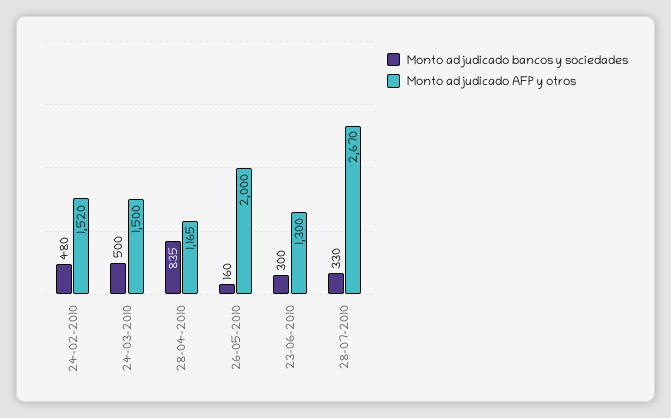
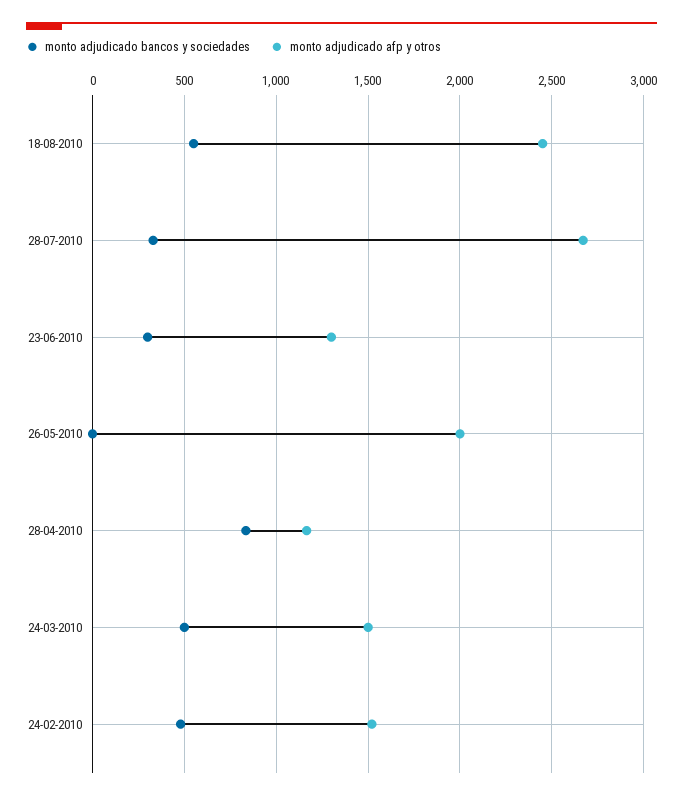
Monto adjudicado bancos y sociedades, 26-05-2010: 160 -> 0
Monto adjudicado bancos y sociedades, 18-08-2010: none -> 550
Monto adjudicado AFP y otros, 18-08-2010: none -> 2450

